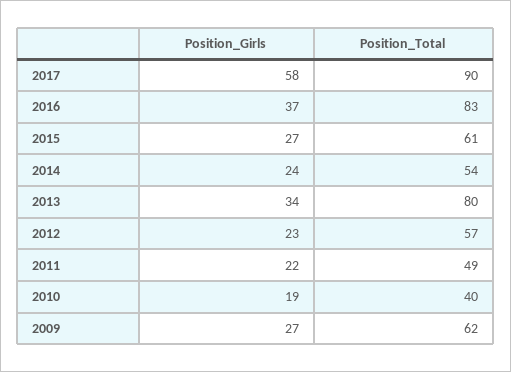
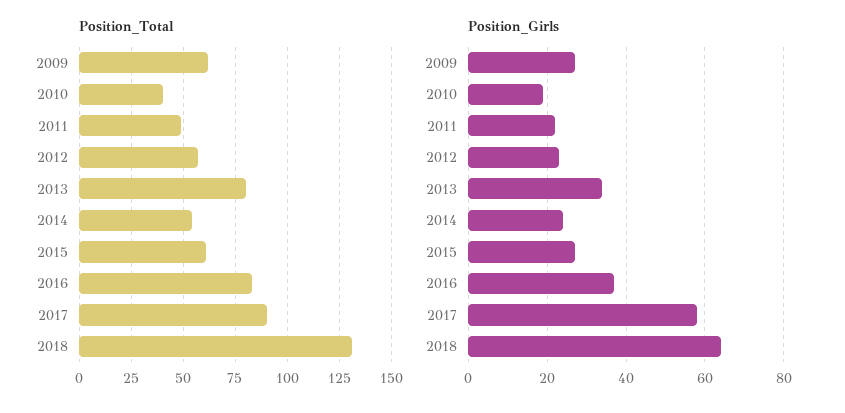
Position_Total, 2018: none -> 130
Position_Girls, 2018: none -> 65

